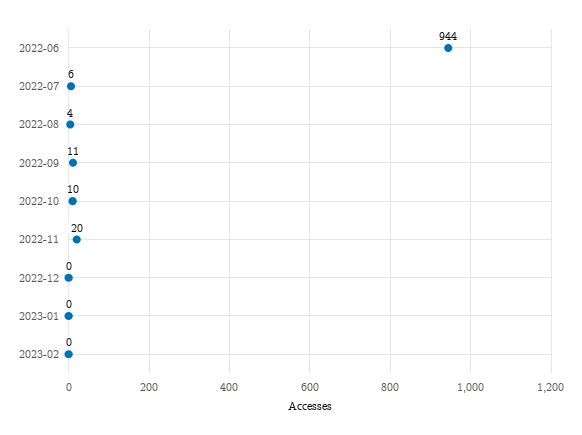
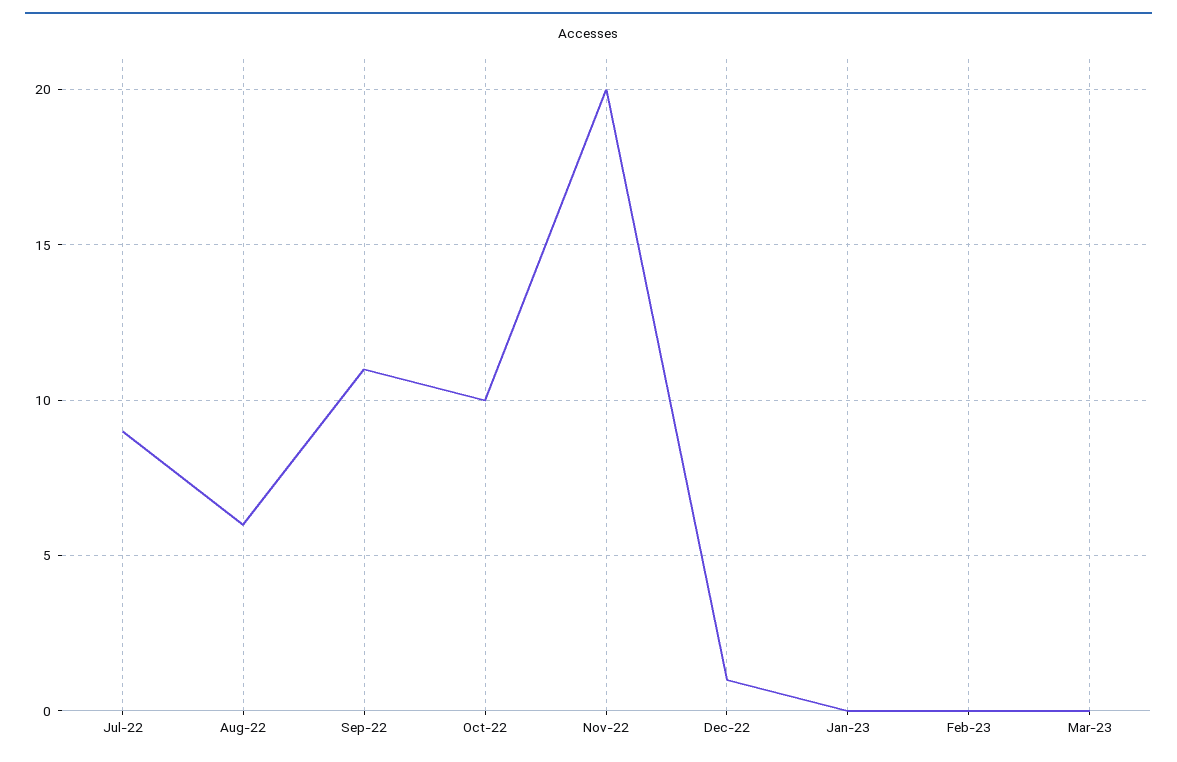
2022-06: 944 -> none
2022-07: 6 -> 9
2022-08: 4 -> 6
2022-12: 0 -> 1
Mar-23: none -> 0

